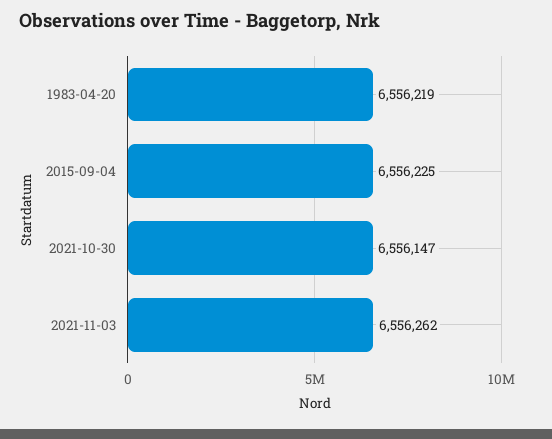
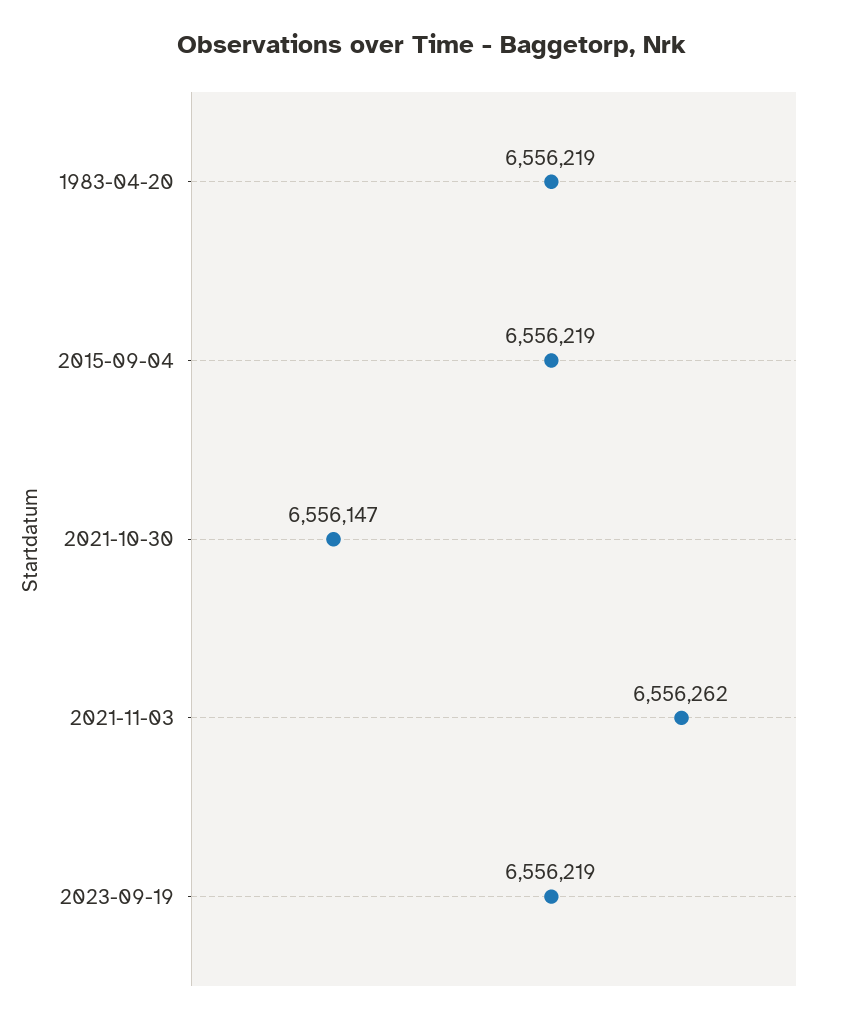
2015-09-04: 6556225 -> 6556219
2023-09-19: none -> 6556219

